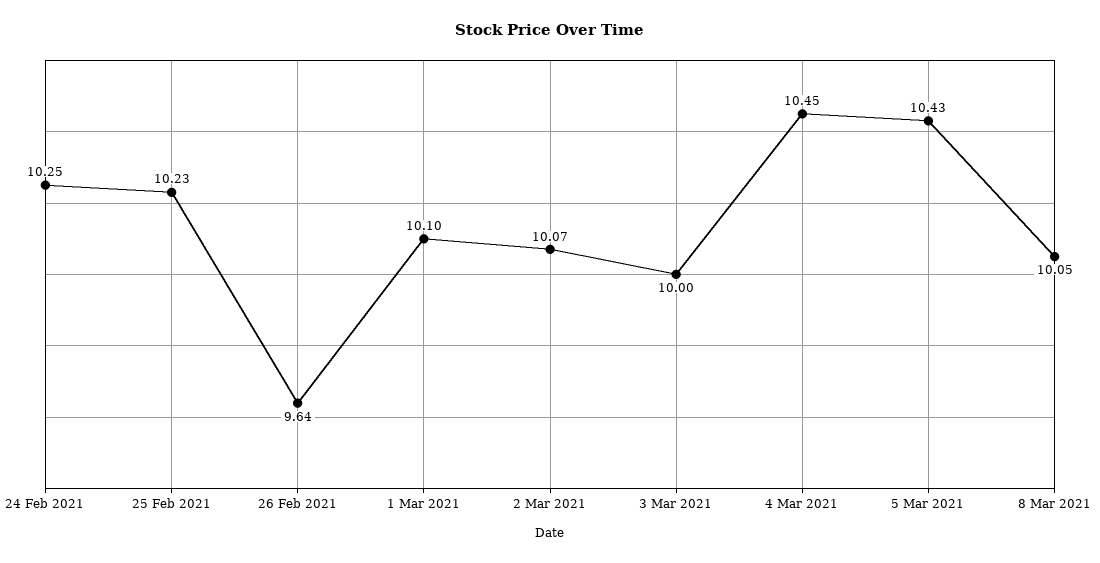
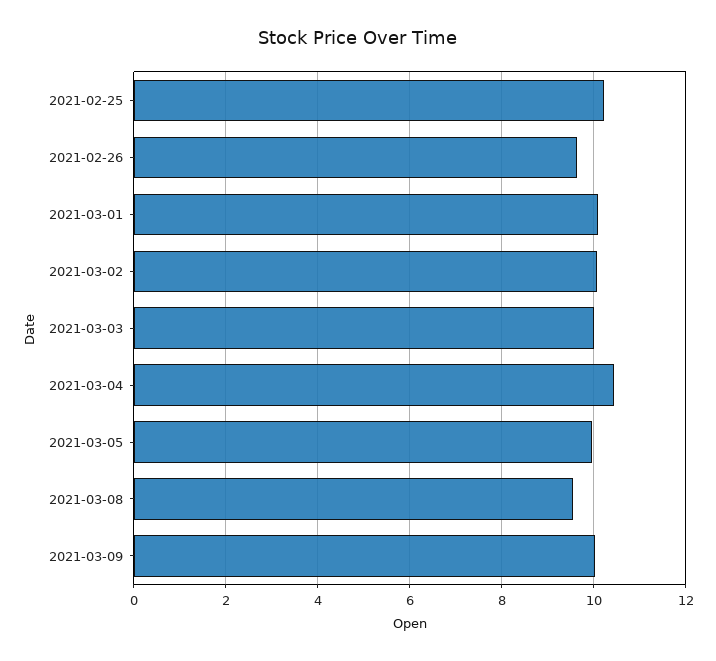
24 Feb 2021: 10.25 -> none
5 Mar 2021: 10.43 -> 10
8 Mar 2021: 10.05 -> 9.6
2021-03-09: none -> 10

